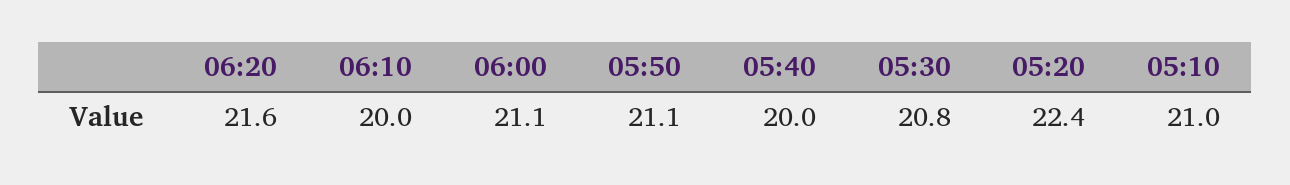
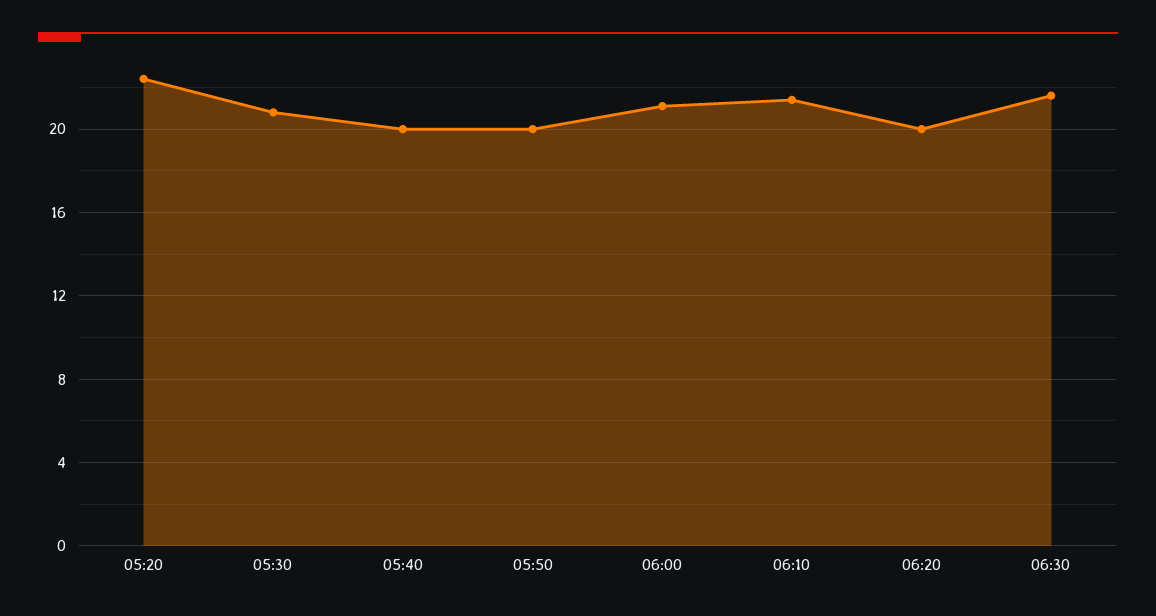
06:20: 21.6 -> 20
06:10: 20 -> 21.5
05:50: 21.1 -> 20
05:10: 21 -> none
06:30: none -> 21.5

